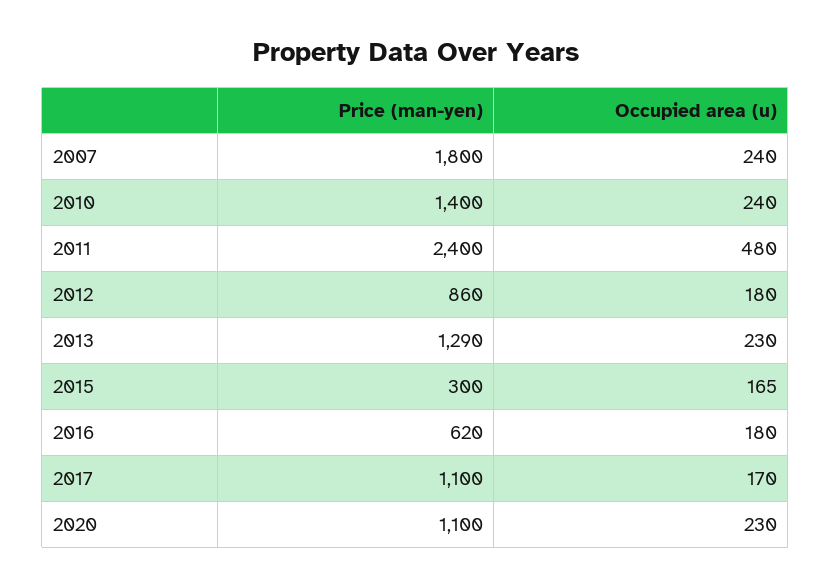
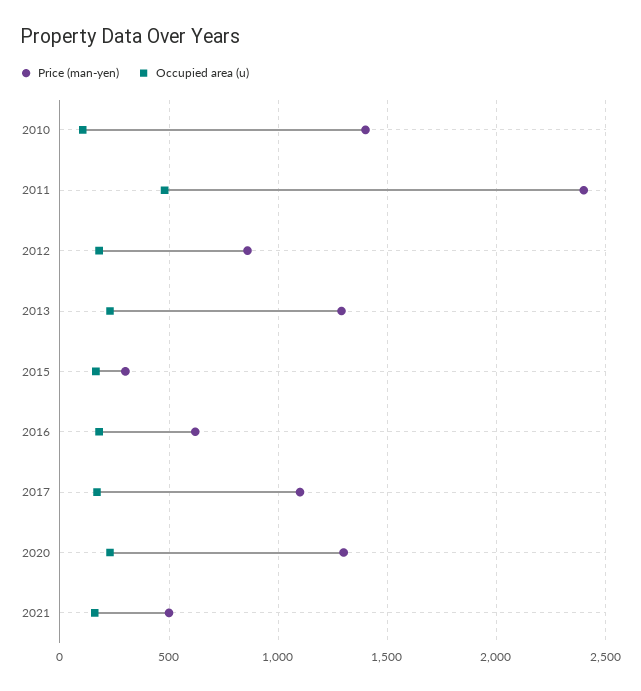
Price (man-yen), 2007: 1800 -> none
Occupied area (u), 2007: 240 -> none
Occupied area (u), 2010: 240 -> 100
Price (man-yen), 2020: 1100 -> 1300
Price (man-yen), 2021: none -> 500
Occupied area (u), 2021: none -> 150

